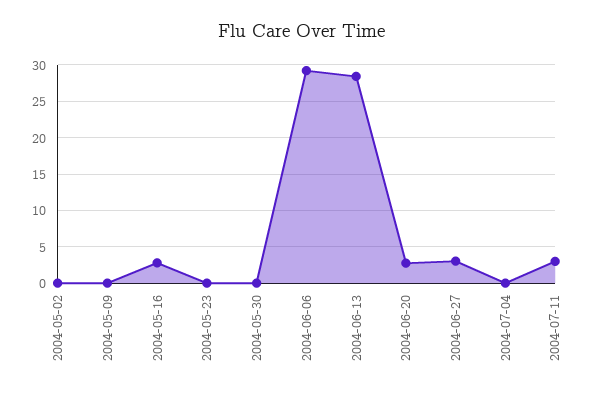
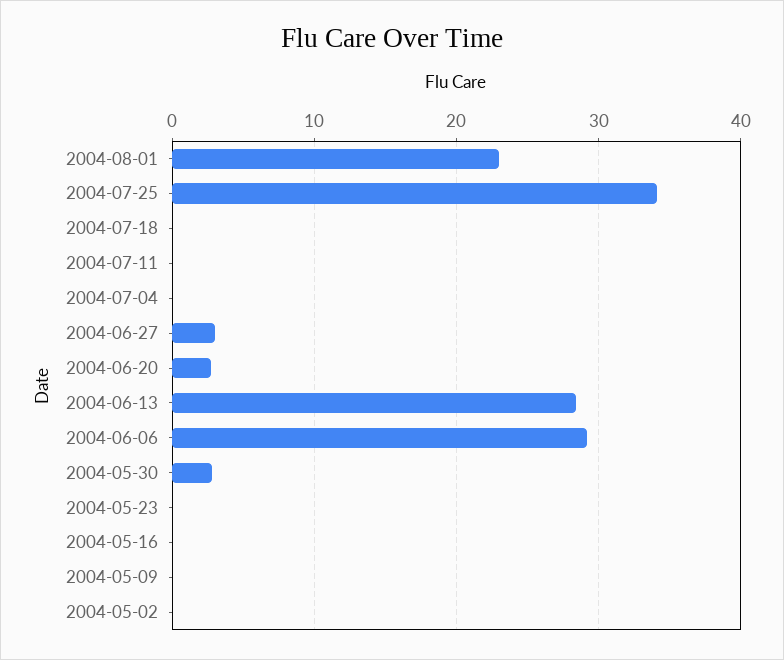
2004-05-16: 3 -> 0
2004-05-30: 0 -> 3
2004-07-11: 3 -> 0
2004-08-01: none -> 23
2004-07-25: none -> 34
2004-07-18: none -> 0

